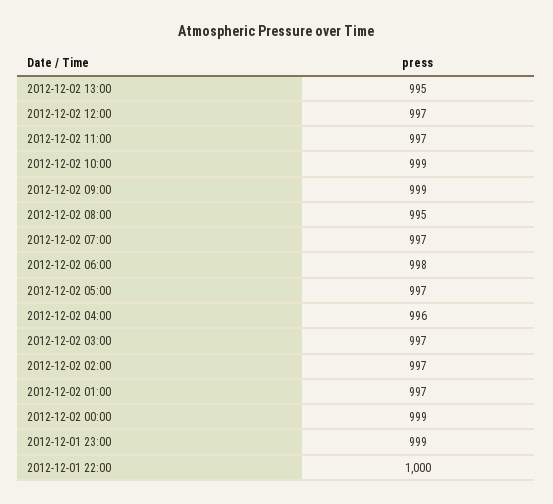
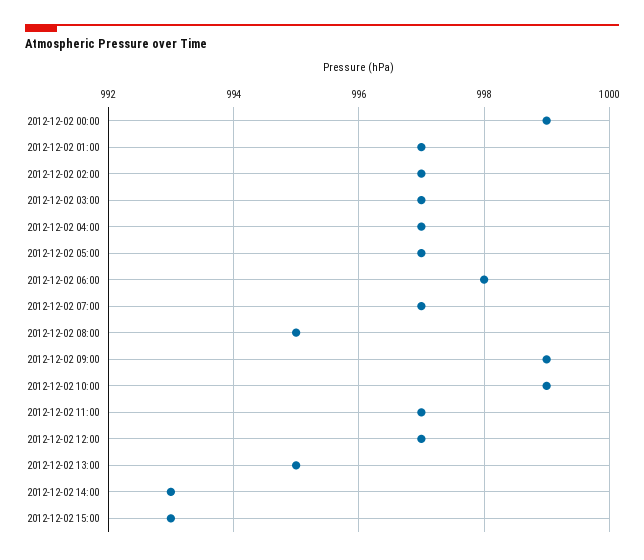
2012-12-02 04:00: 996 -> 997
2012-12-01 23:00: 999 -> none
2012-12-01 22:00: 1000 -> none
2012-12-02 14:00: none -> 993
2012-12-02 15:00: none -> 993

